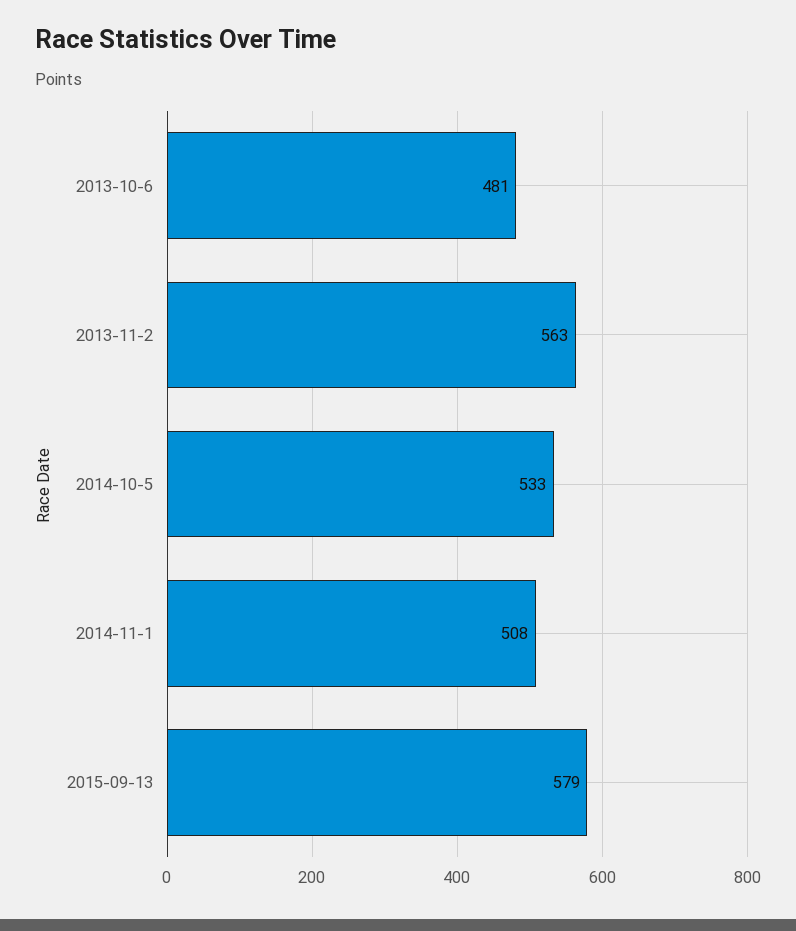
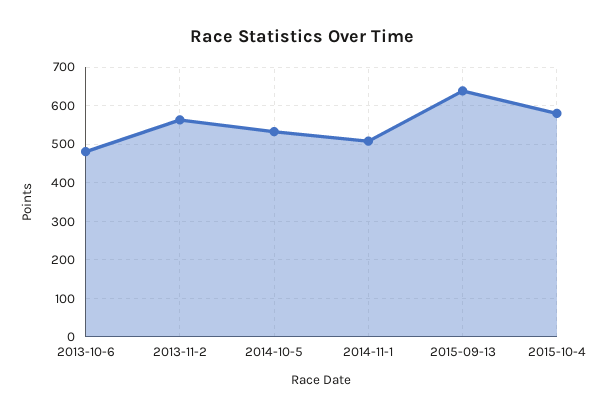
2015-09-13: 579 -> 640
2015-10-4: none -> 580

